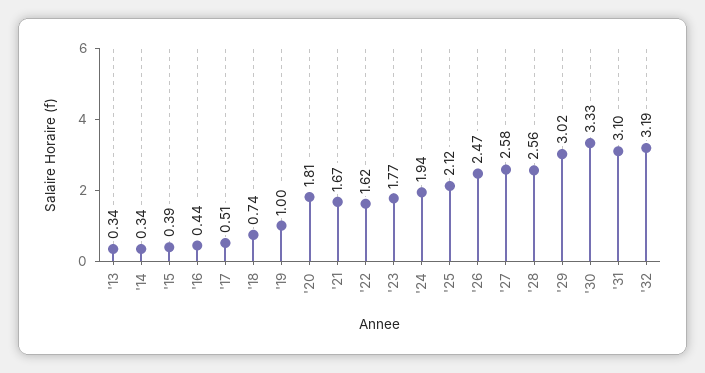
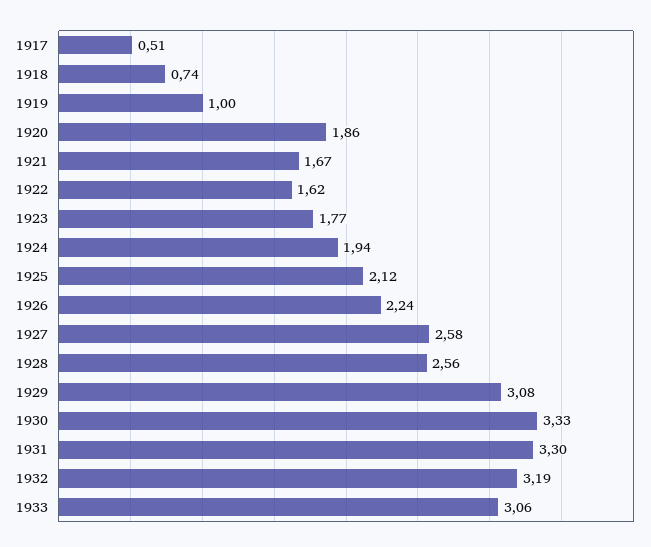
'13: 0.34 -> none
'14: 0.34 -> none
'15: 0.39 -> none
'16: 0.44 -> none
'20: 1.81 -> 1.86
'26: 2.47 -> 2.24
'29: 3.02 -> 3.08
'31: 3.1 -> 3.3
1933: none -> 3.06

